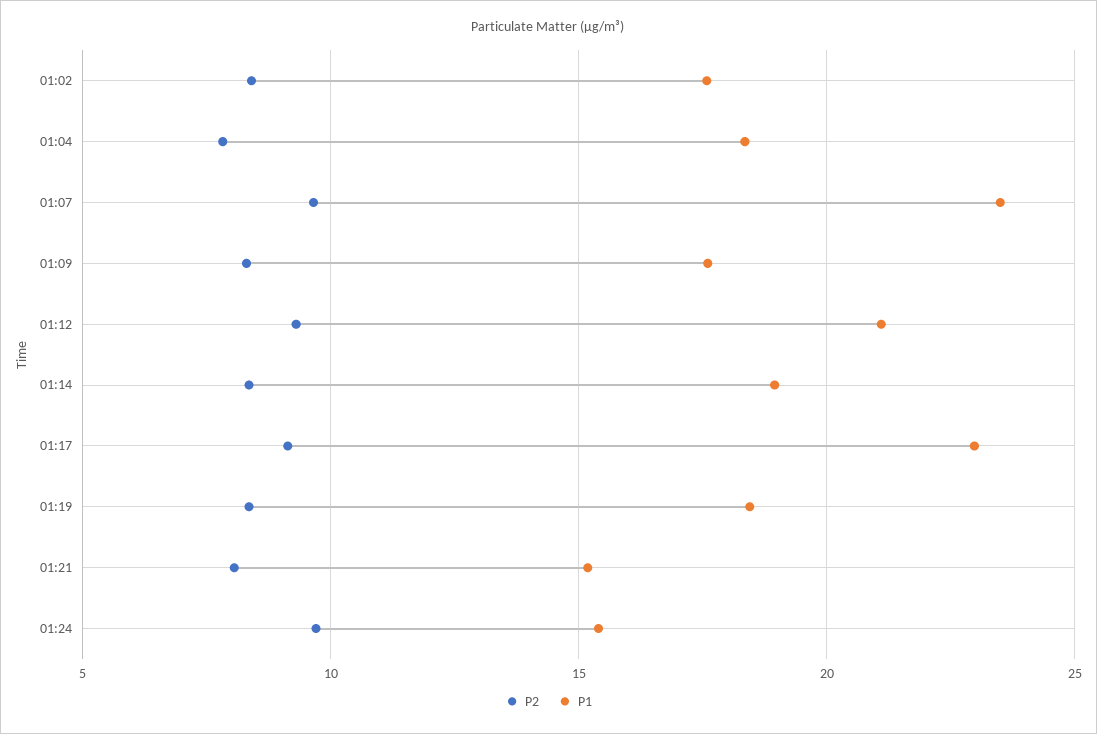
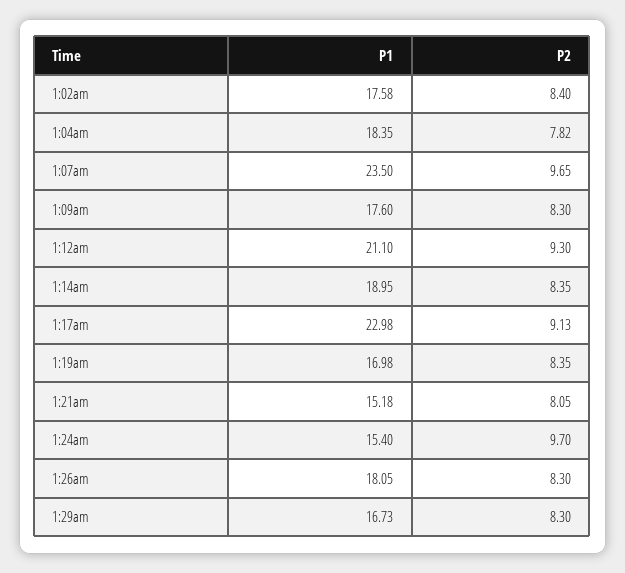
P1, 01:19: 18.5 -> 16.98
P1, 1:26am: none -> 18.05
P2, 1:26am: none -> 8.3
P1, 1:29am: none -> 16.73
P2, 1:29am: none -> 8.3

